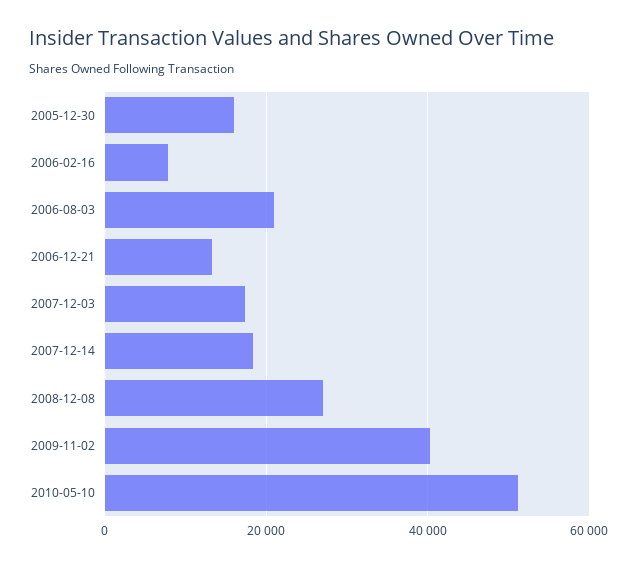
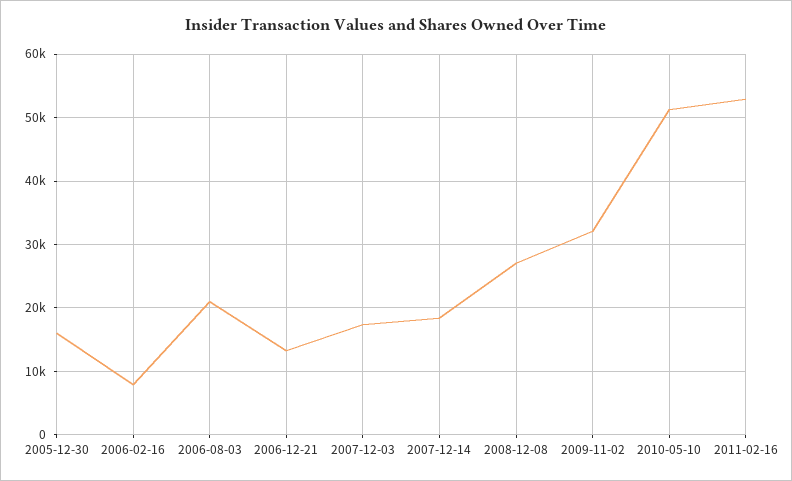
2009-11-02: 40000 -> 32000
2011-02-16: none -> 53000

